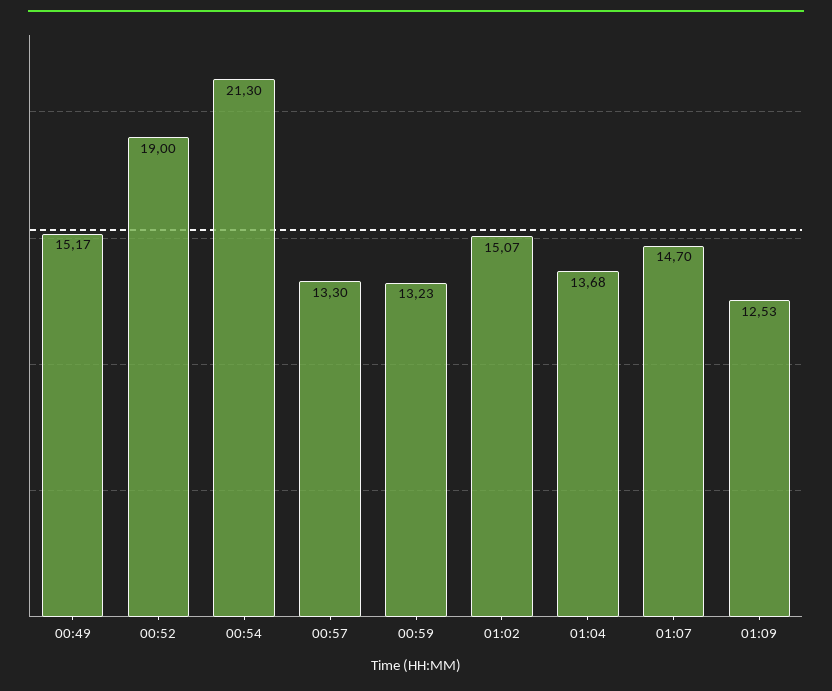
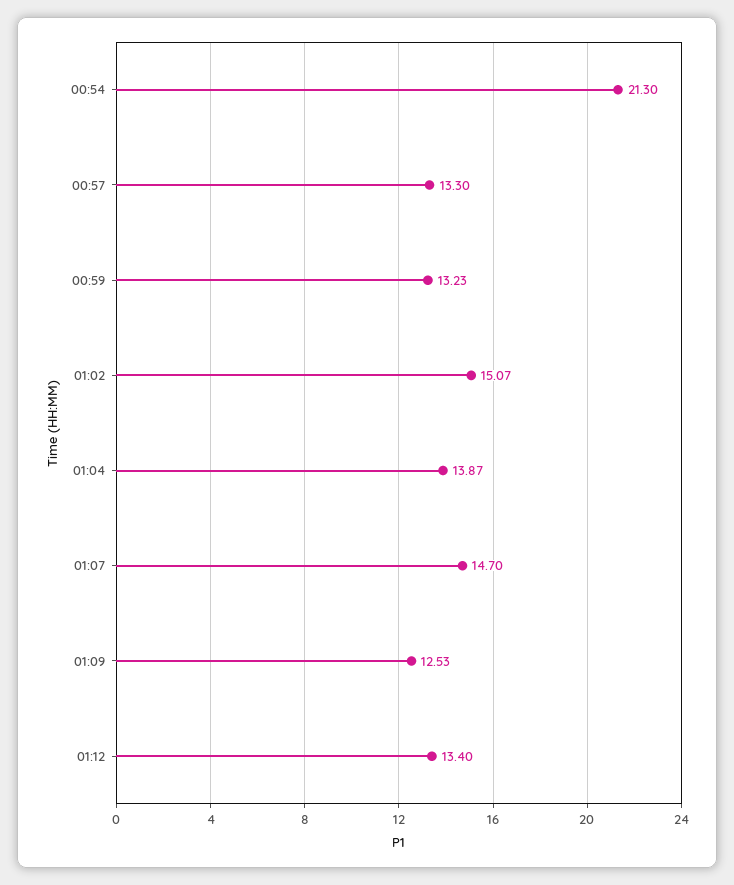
00:49: 15.17 -> none
00:52: 19 -> none
01:04: 13.68 -> 13.87
01:12: none -> 13.4

